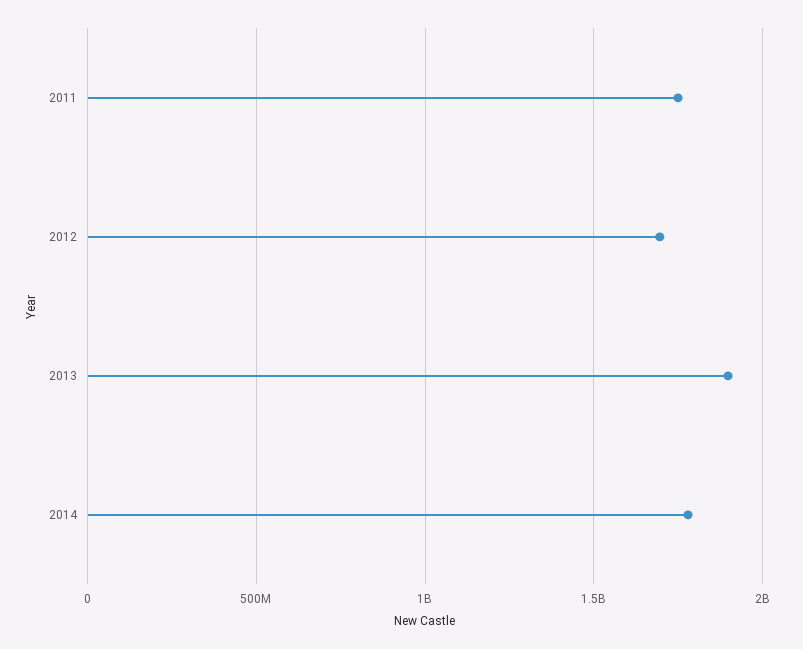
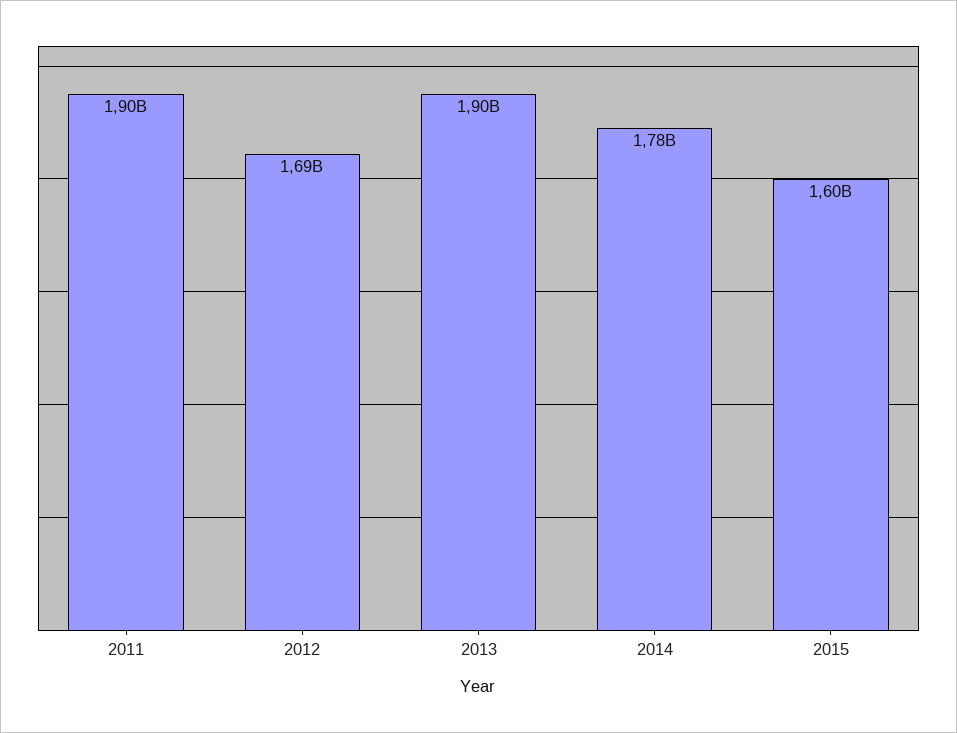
2011: 1750000000 -> 1900000000
2015: none -> 1600000000

